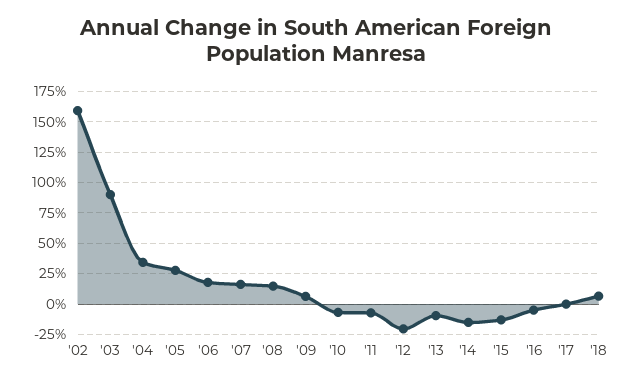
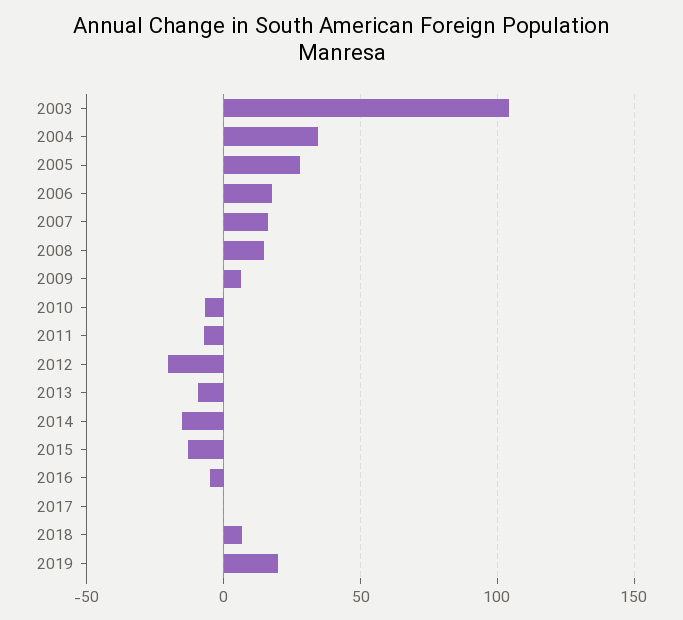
'02: 160 -> none
'03: 90 -> 105
2019: none -> 20

